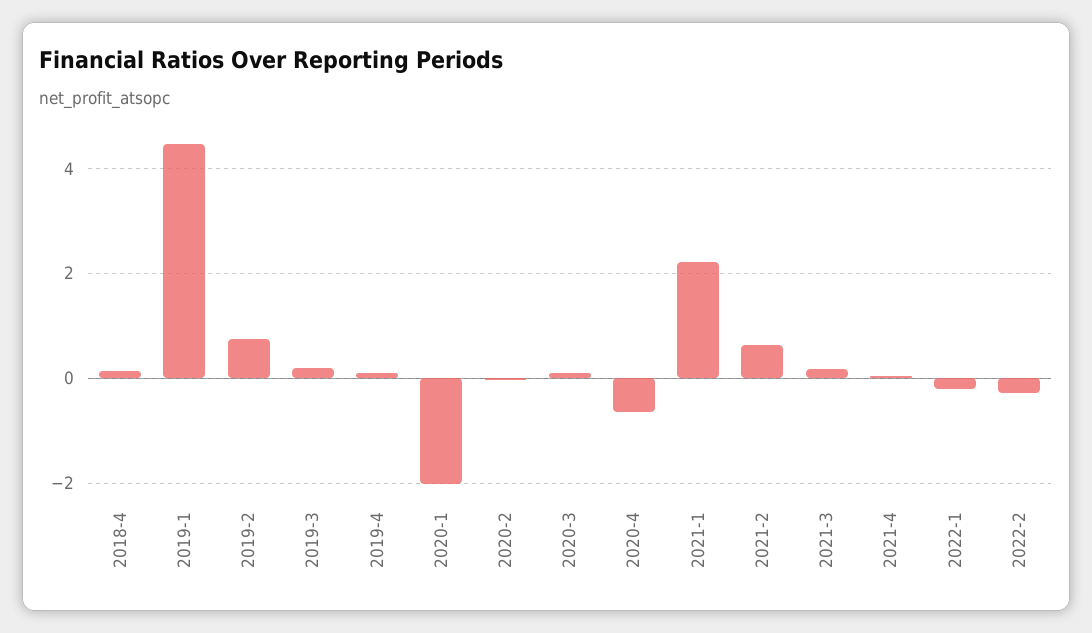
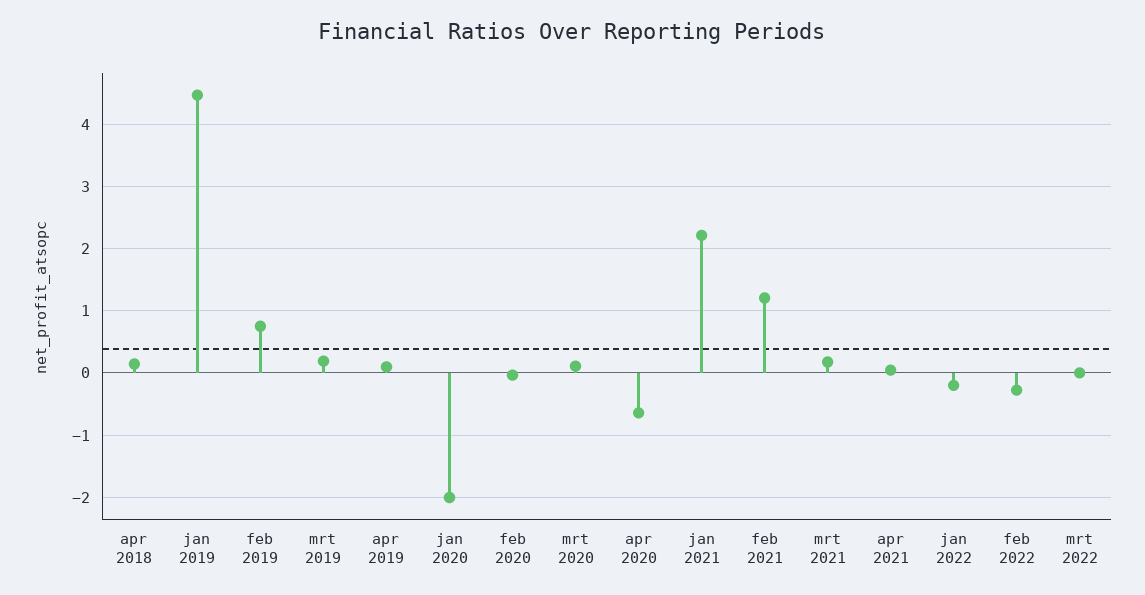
2021-2: 0.6 -> 1.2
mrt 2022: none -> 0

